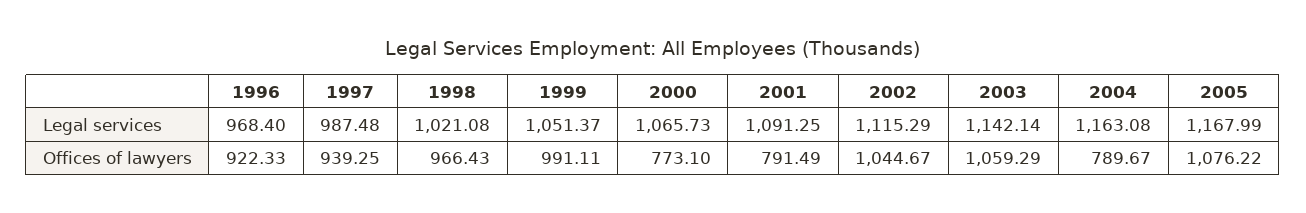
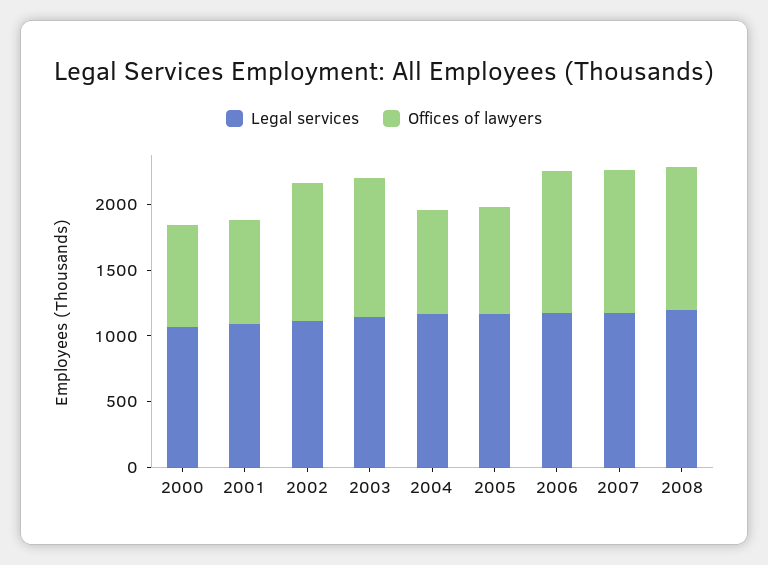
Legal services, 1996: 968.4 -> none
Legal services, 1997: 987.48 -> none
Legal services, 1998: 1021.08 -> none
Legal services, 1999: 1051.37 -> none
Offices of lawyers, 1996: 922.33 -> none
Offices of lawyers, 1997: 939.25 -> none
Offices of lawyers, 1998: 966.43 -> none
Offices of lawyers, 1999: 991.11 -> none
Offices of lawyers, 2005: 1076.22 -> 800
Legal services, 2006: none -> 1200
Offices of lawyers, 2006: none -> 1100
Legal services, 2007: none -> 1200
Offices of lawyers, 2007: none -> 1100
Legal services, 2008: none -> 1200
Offices of lawyers, 2008: none -> 1100

